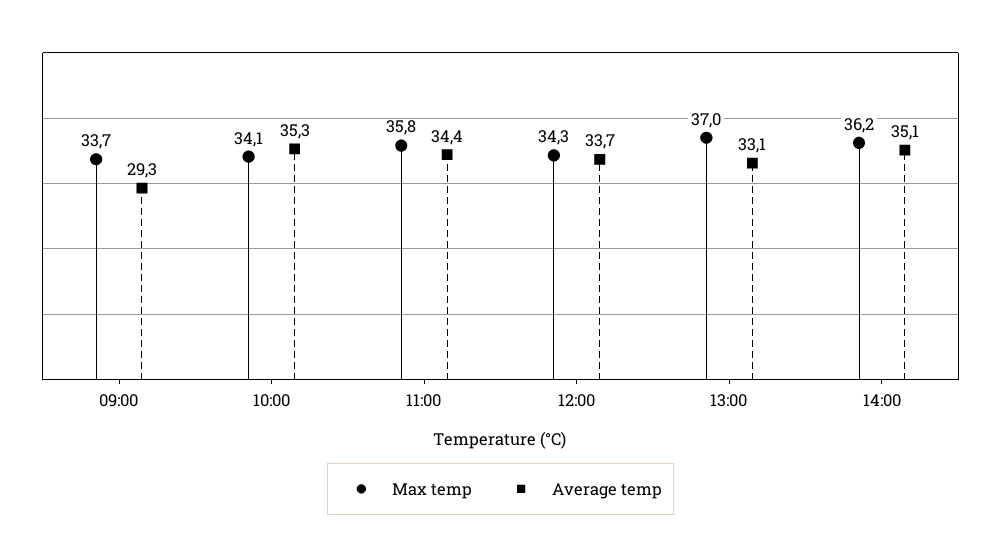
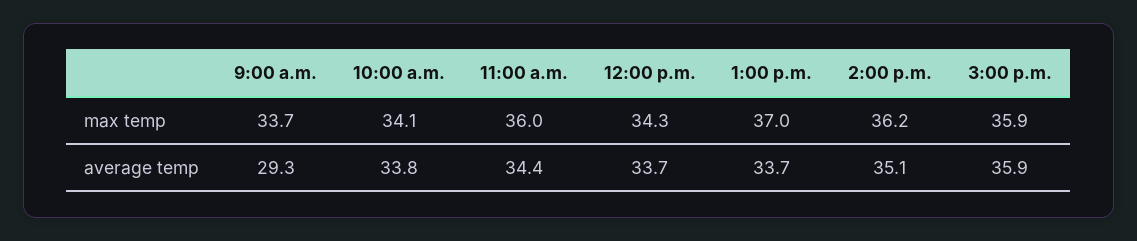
Average temp, 10:00: 35.3 -> 33.8
Max temp, 11:00: 35.8 -> 36
Average temp, 13:00: 33.1 -> 33.7
Max temp, 3:00 p.m.: none -> 35.9
Average temp, 3:00 p.m.: none -> 35.9

